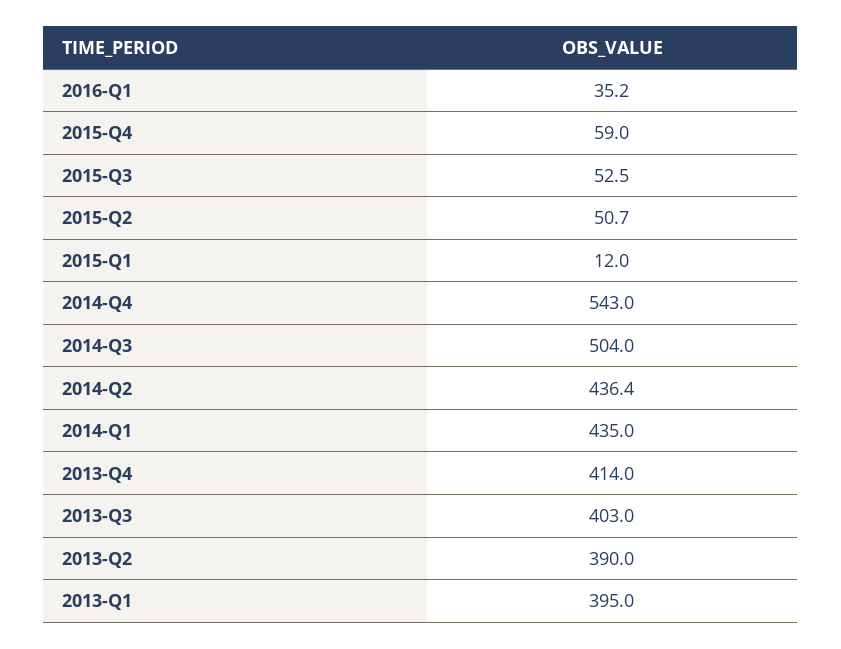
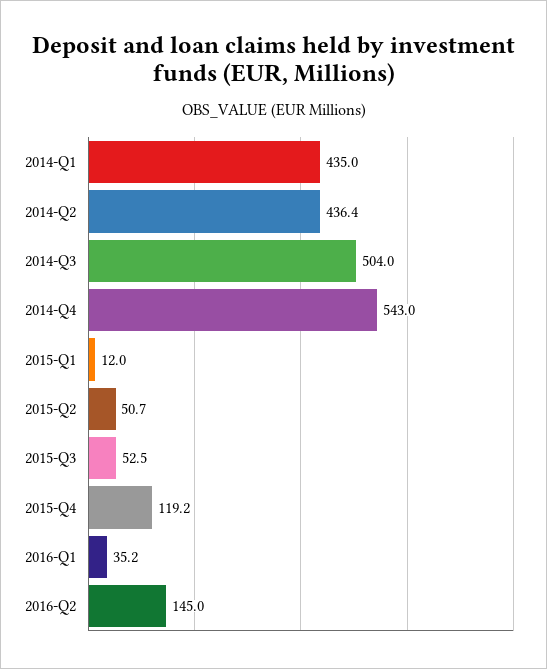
2015-Q4: 59 -> 119.2
2013-Q4: 414 -> none
2013-Q3: 403 -> none
2013-Q2: 390 -> none
2013-Q1: 395 -> none
2016-Q2: none -> 145

